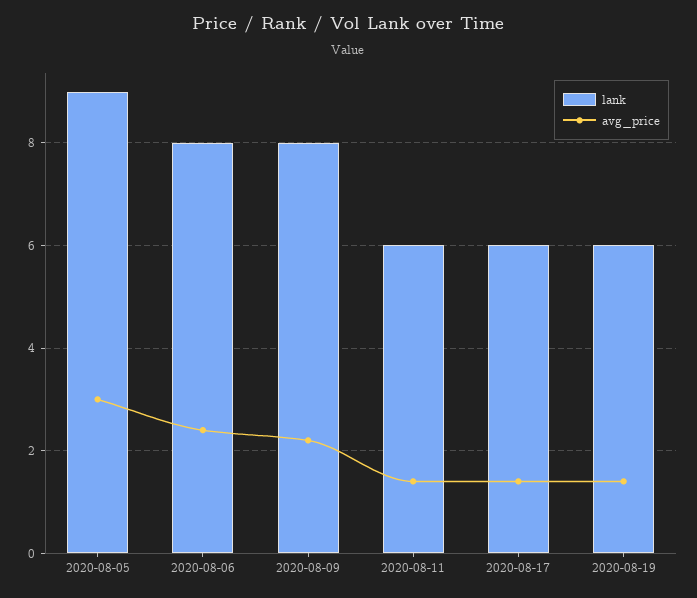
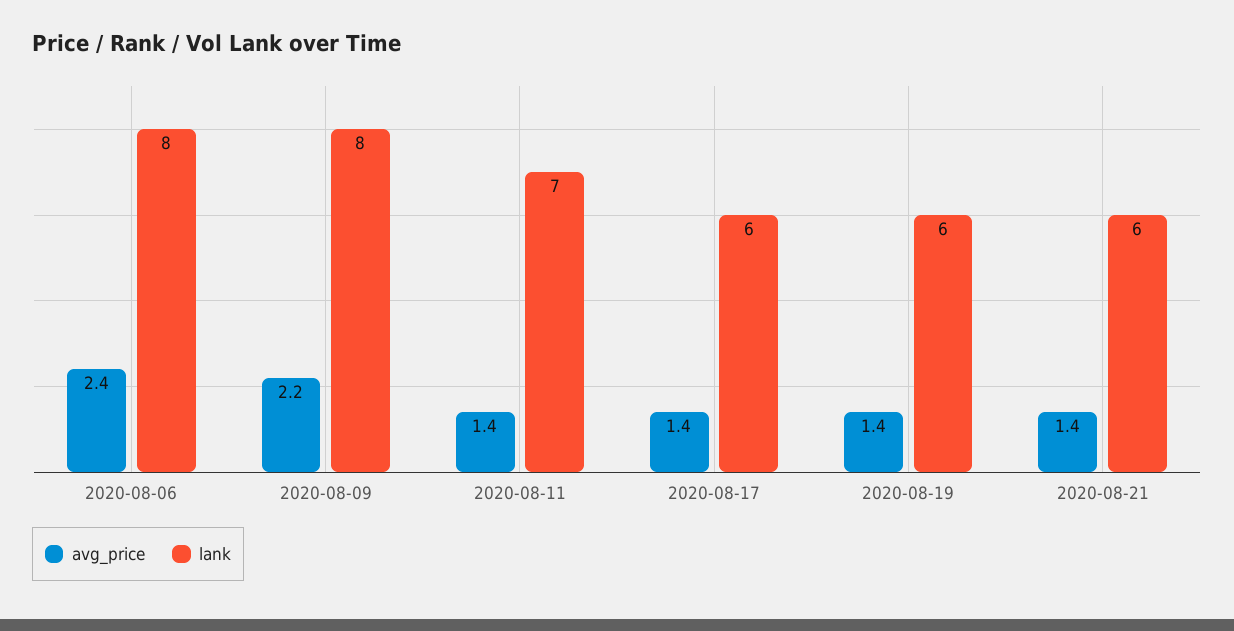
lank, 2020-08-05: 9 -> none
avg_price, 2020-08-05: 3 -> none
lank, 2020-08-11: 6 -> 7
avg_price, 2020-08-21: none -> 1.4
lank, 2020-08-21: none -> 6

